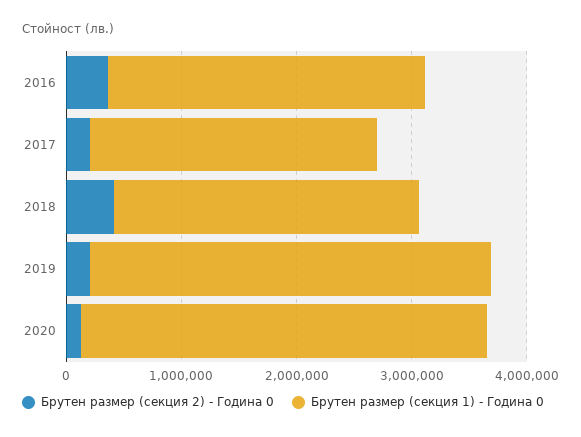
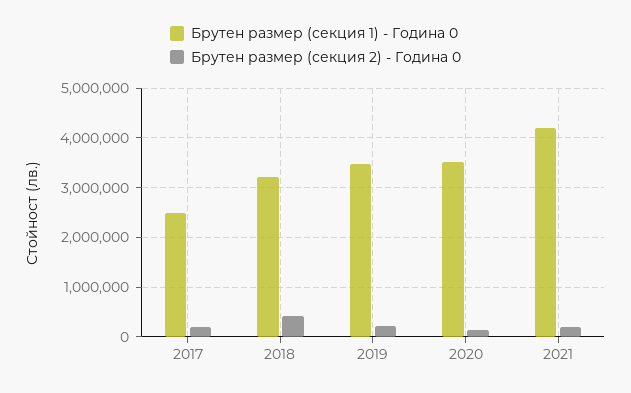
Брутен размер (секция 2) - Година 0, 2016: 400000 -> none
Брутен размер (секция 1) - Година 0, 2016: 2800000 -> none
Брутен размер (секция 1) - Година 0, 2018: 2600000 -> 3200000
Брутен размер (секция 1) - Година 0, 2021: none -> 4200000
Брутен размер (секция 2) - Година 0, 2021: none -> 200000

